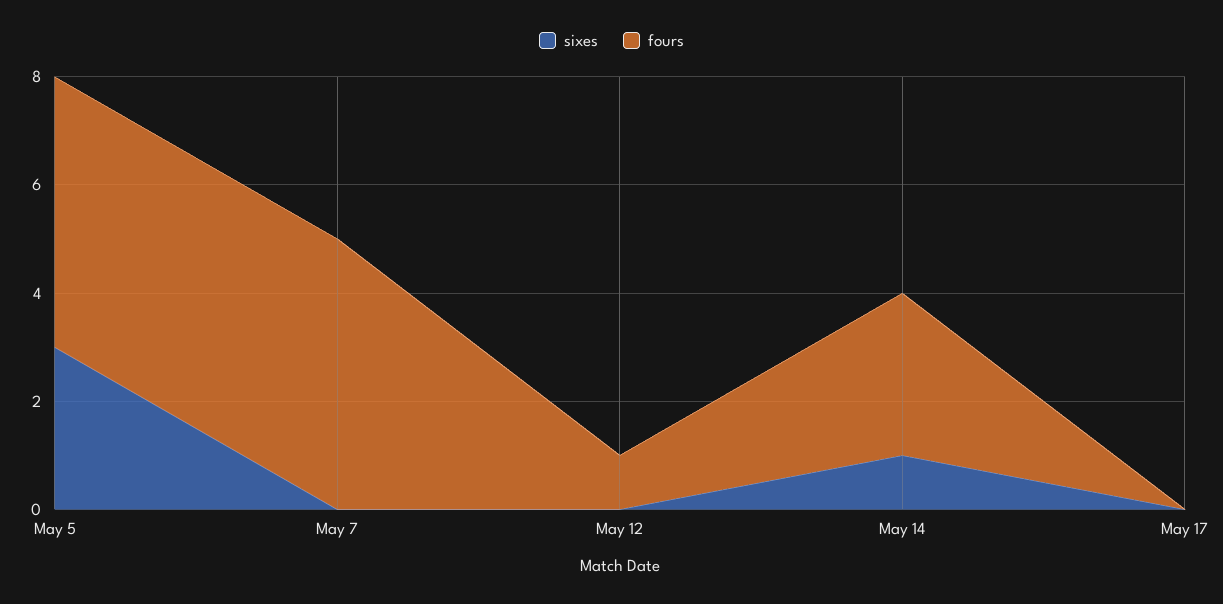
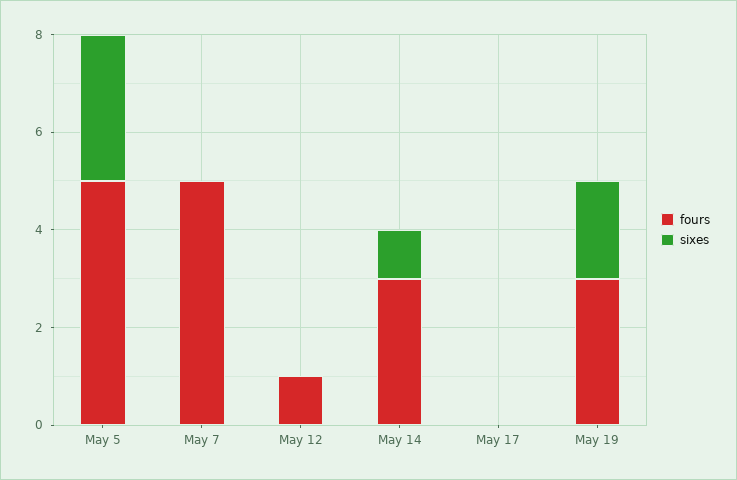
fours, May 19: none -> 3
sixes, May 19: none -> 2

